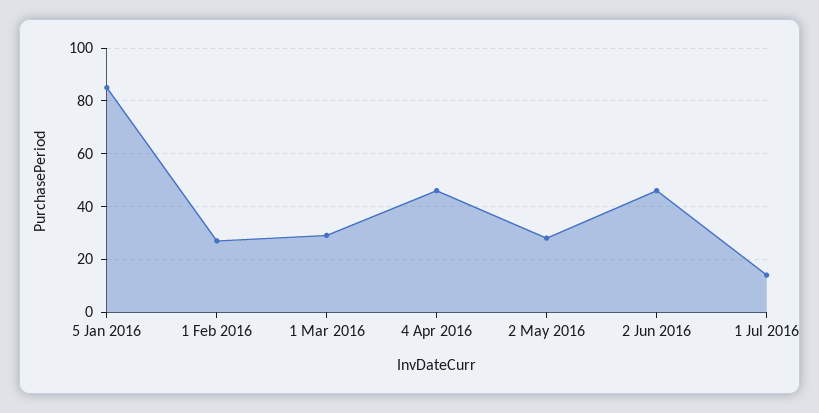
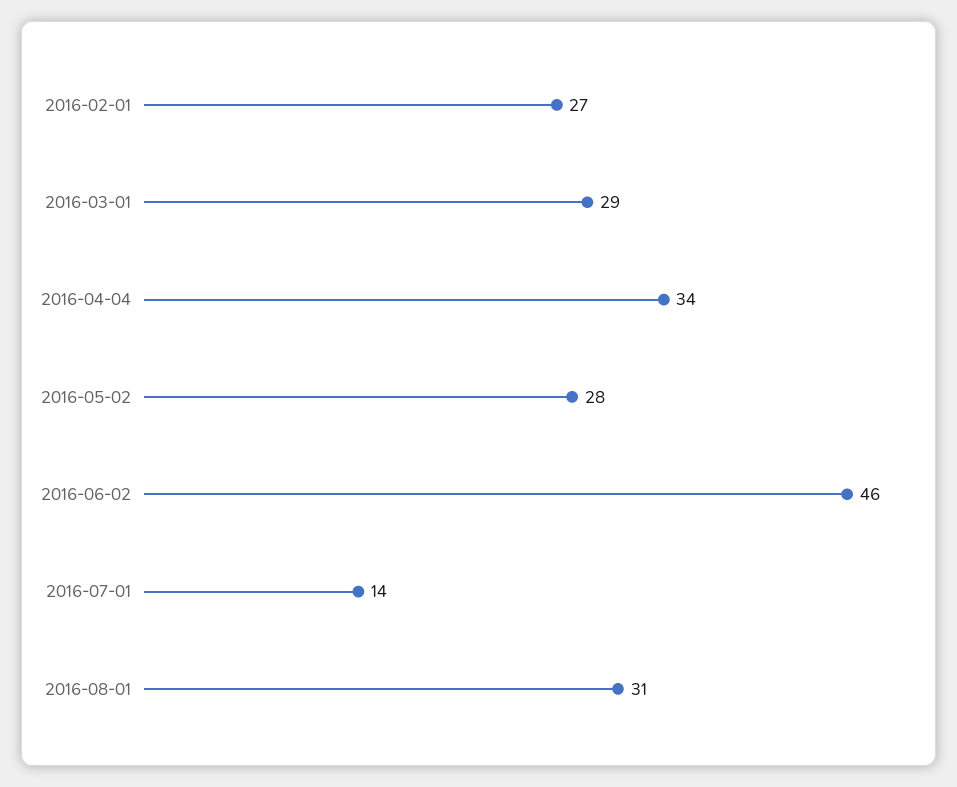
5 Jan 2016: 85 -> none
4 Apr 2016: 45 -> 34
2016-08-01: none -> 31

